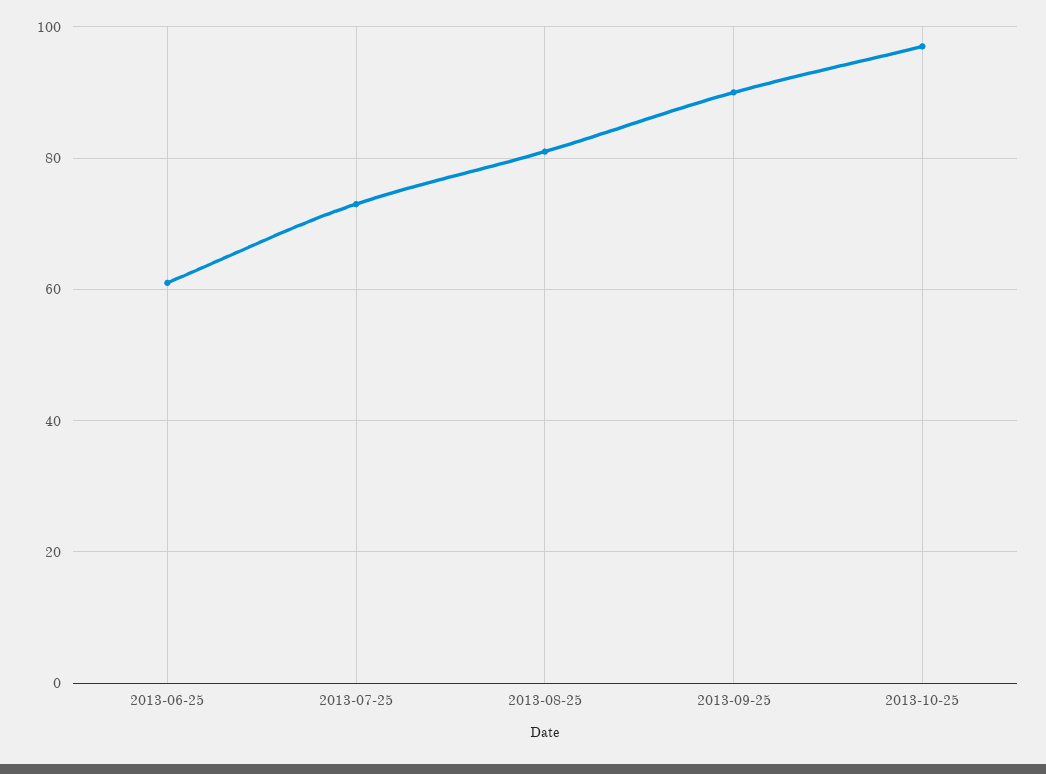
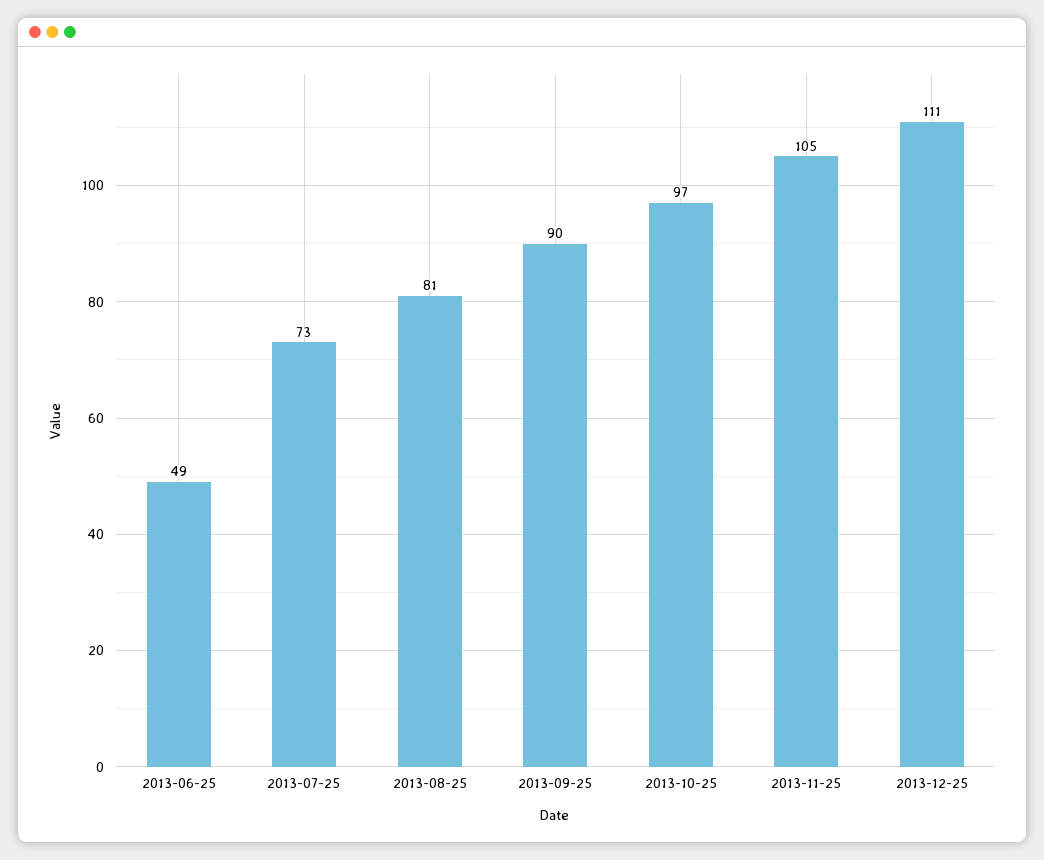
2013-06-25: 60 -> 49
2013-11-25: none -> 105
2013-12-25: none -> 111

